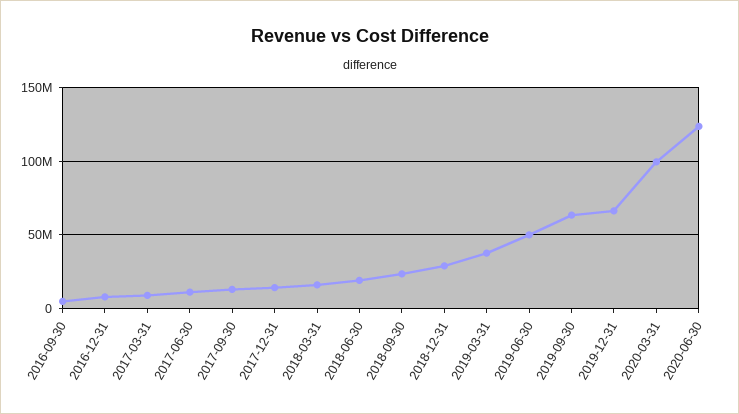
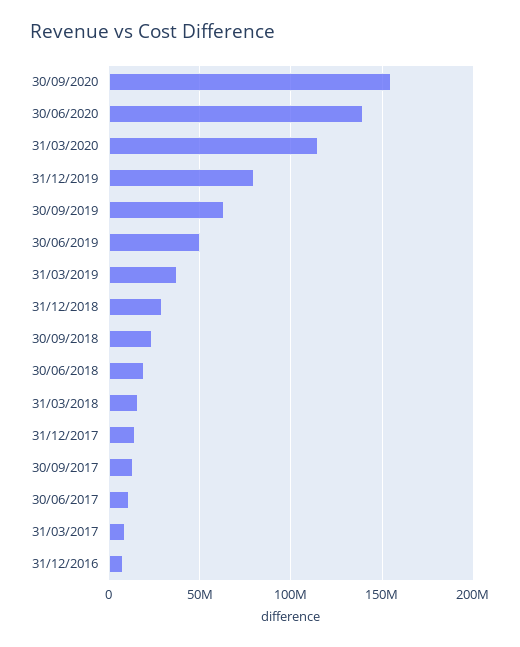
2016-09-30: 5000000 -> none
2019-12-31: 65000000 -> 80000000
2020-03-31: 100000000 -> 115000000
2020-06-30: 125000000 -> 140000000
30/09/2020: none -> 155000000

